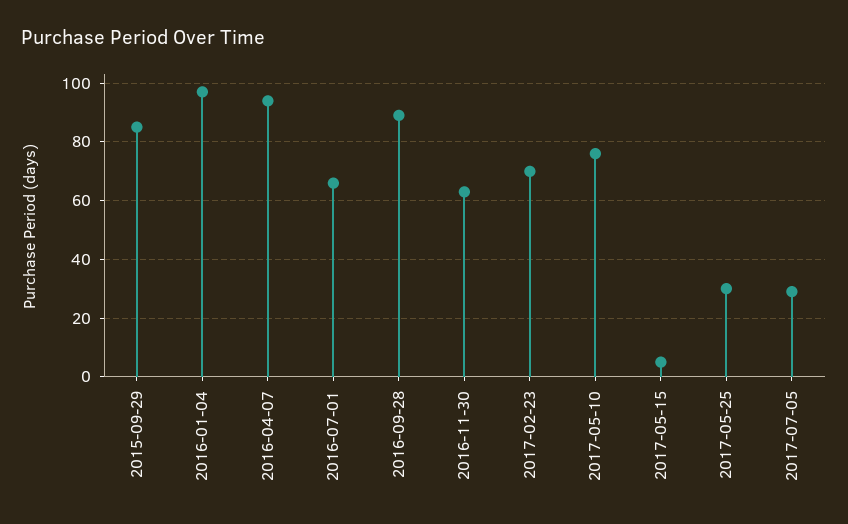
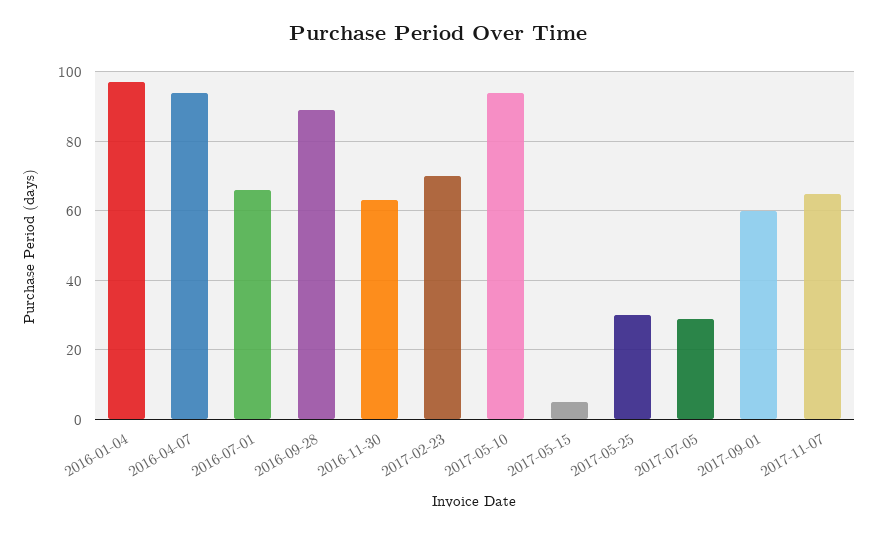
2015-09-29: 85 -> none
2017-05-10: 75 -> 95
2017-09-01: none -> 60
2017-11-07: none -> 65

